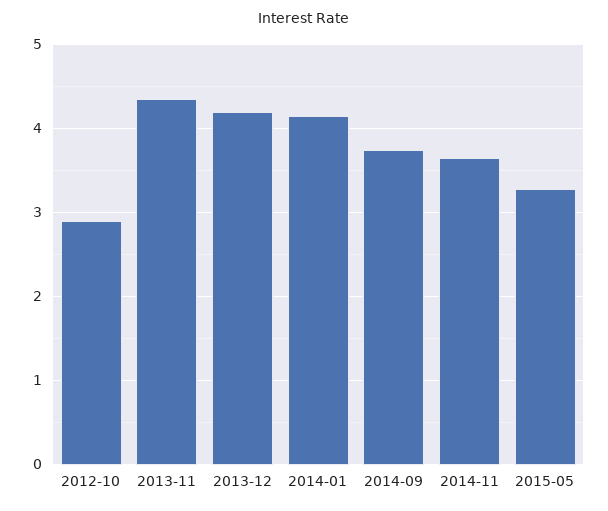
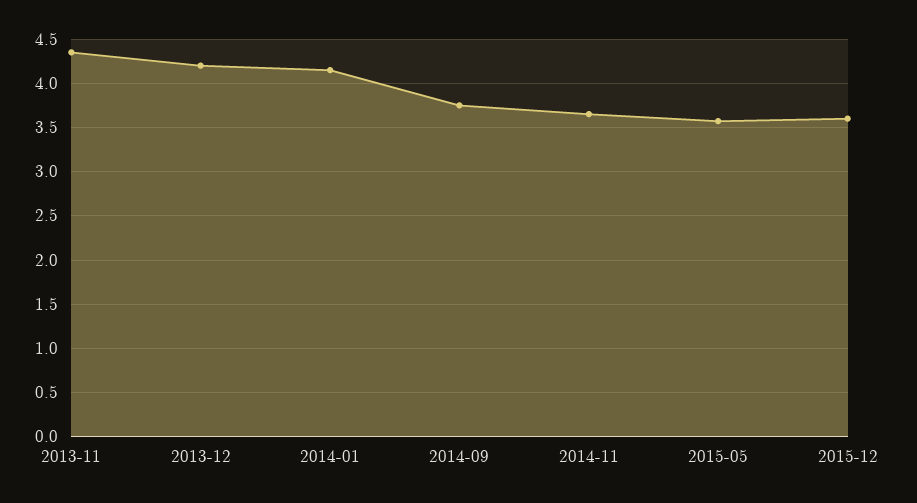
2012-10: 2.9 -> none
2015-05: 3.3 -> 3.6
2015-12: none -> 3.6

